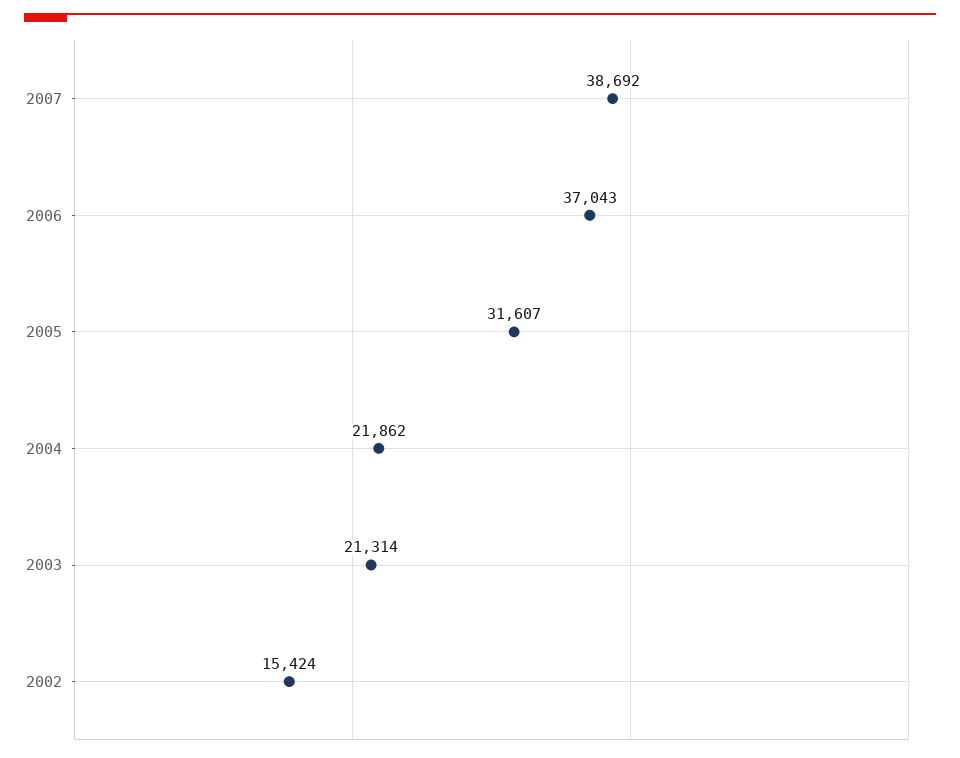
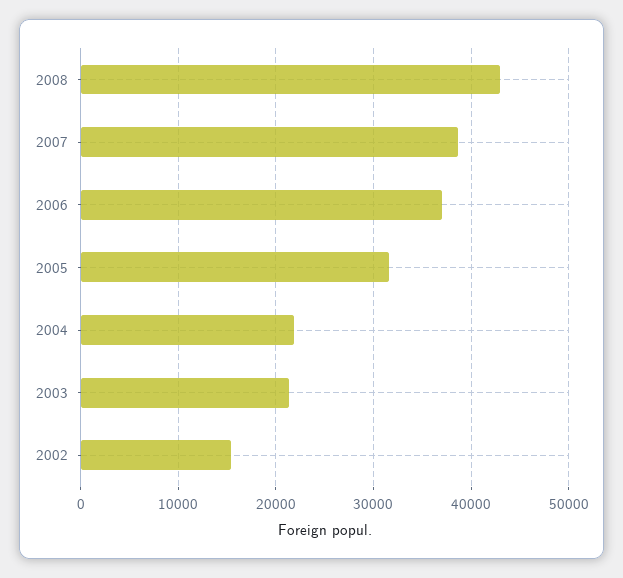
2008: none -> 43000

